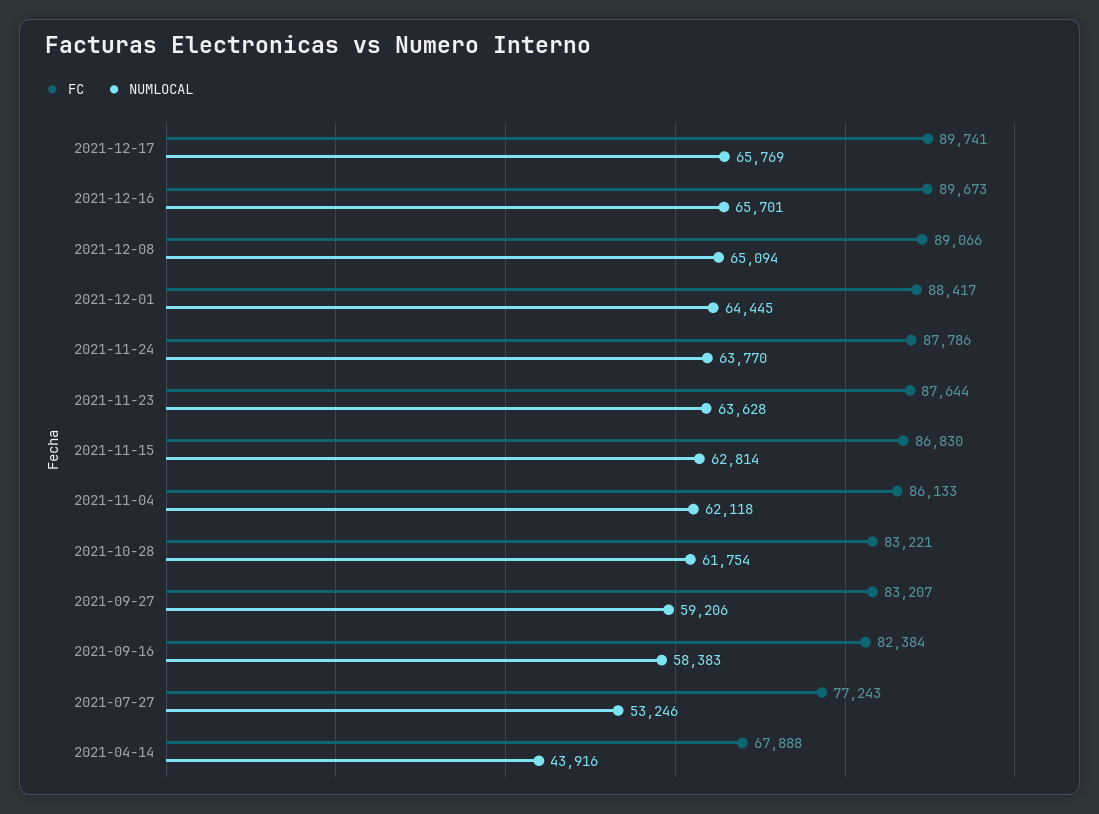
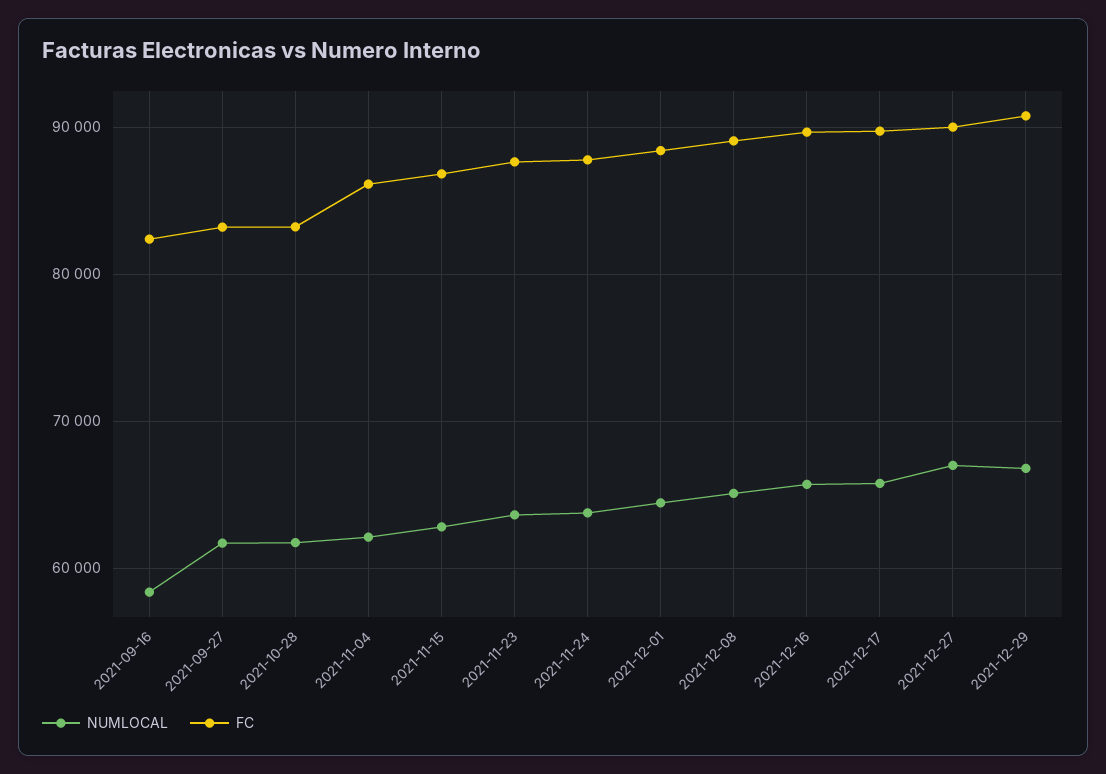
NUMLOCAL, 2021-09-27: 59206 -> 62000
FC, 2021-07-27: 77243 -> none
NUMLOCAL, 2021-07-27: 53246 -> none
FC, 2021-04-14: 67888 -> none
NUMLOCAL, 2021-04-14: 43916 -> none
NUMLOCAL, 2021-12-27: none -> 67000
FC, 2021-12-27: none -> 90000
NUMLOCAL, 2021-12-29: none -> 67000
FC, 2021-12-29: none -> 91000

